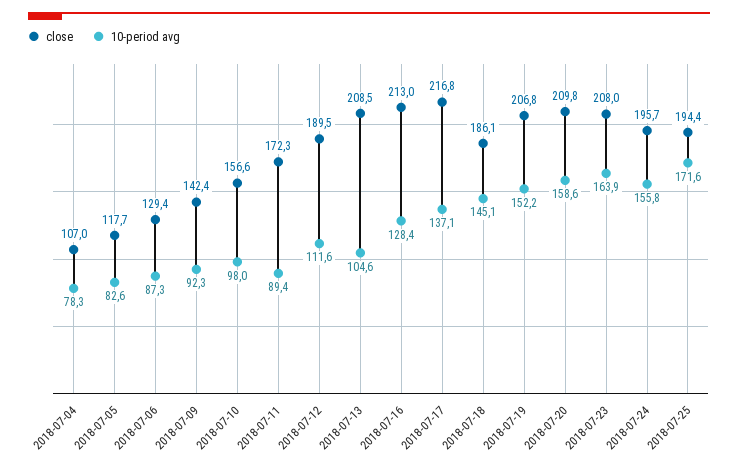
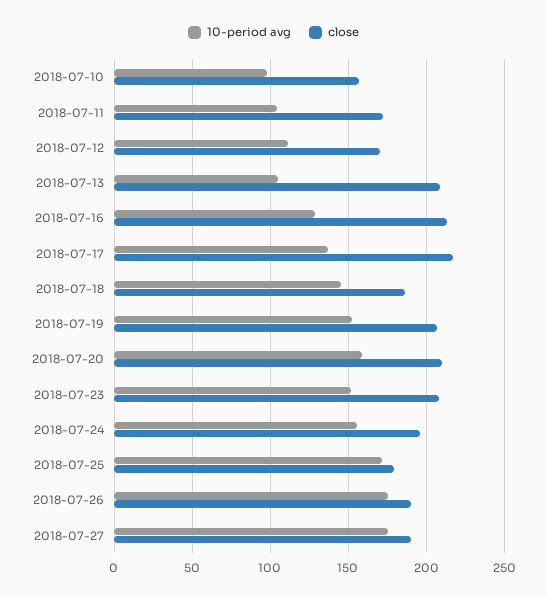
close, 2018-07-04: 107 -> none
10-period avg, 2018-07-04: 78.3 -> none
close, 2018-07-05: 117.7 -> none
10-period avg, 2018-07-05: 82.6 -> none
close, 2018-07-06: 129.4 -> none
10-period avg, 2018-07-06: 87.3 -> none
close, 2018-07-09: 142.4 -> none
10-period avg, 2018-07-09: 92.3 -> none
10-period avg, 2018-07-11: 89.4 -> 105
close, 2018-07-12: 189.5 -> 170
10-period avg, 2018-07-23: 163.9 -> 150
close, 2018-07-25: 194.4 -> 180
10-period avg, 2018-07-26: none -> 175
close, 2018-07-26: none -> 190
10-period avg, 2018-07-27: none -> 175
close, 2018-07-27: none -> 190

